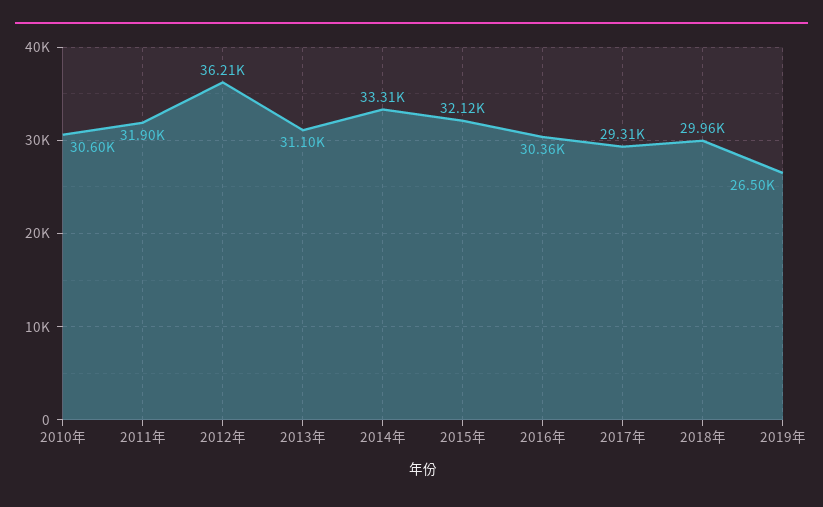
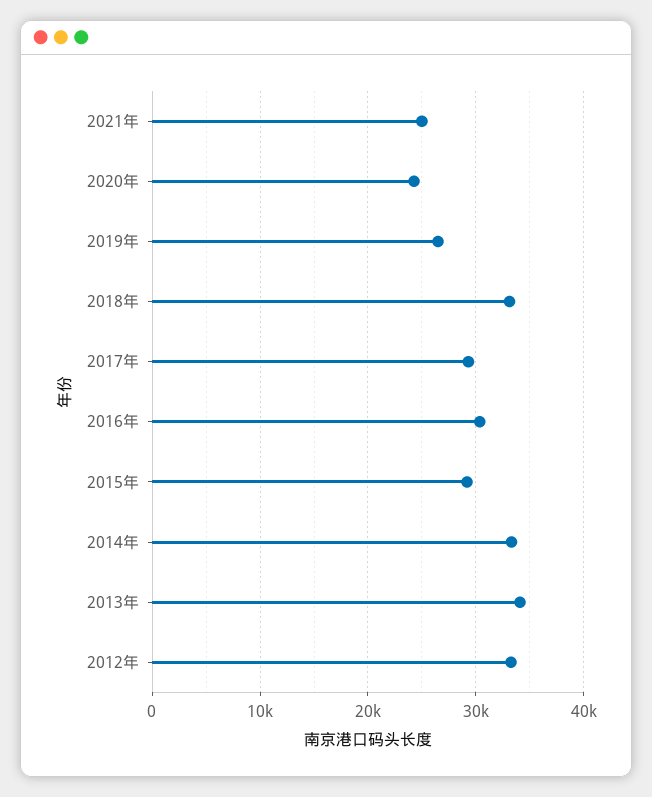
2010年: 30600 -> none
2011年: 31900 -> none
2012年: 36210 -> 33000
2013年: 31100 -> 34000
2015年: 32120 -> 29000
2018年: 29960 -> 33000
2021年: none -> 25000
2020年: none -> 24000

